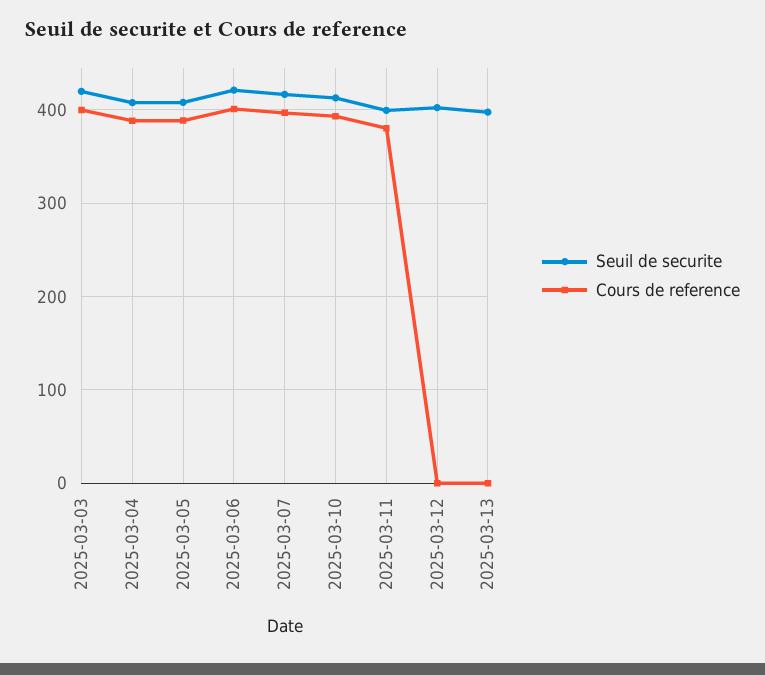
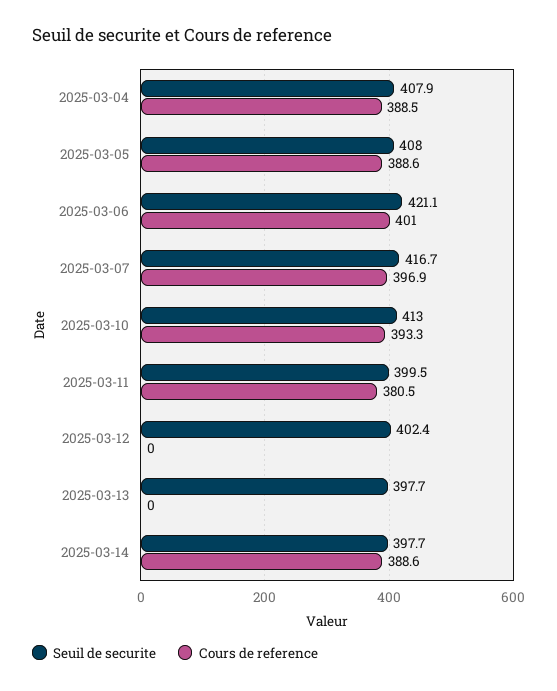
Seuil de securite, 2025-03-03: 420 -> none
Cours de reference, 2025-03-03: 400 -> none
Seuil de securite, 2025-03-14: none -> 397.7
Cours de reference, 2025-03-14: none -> 388.6

